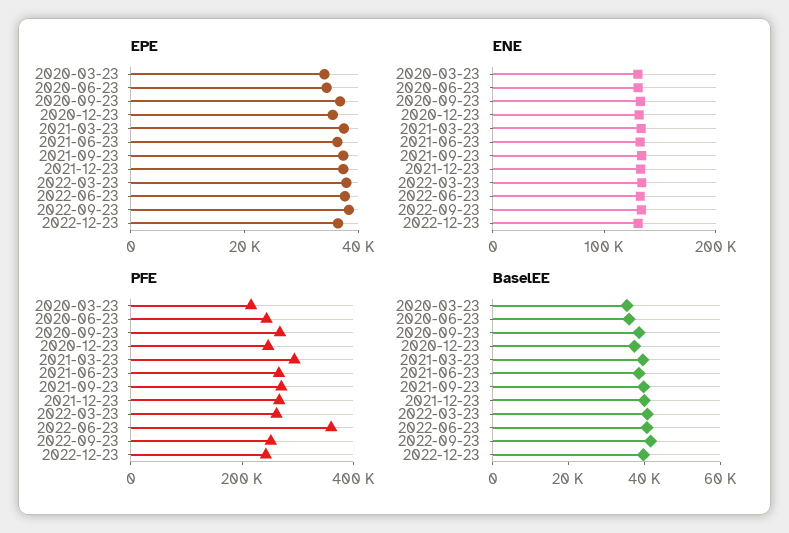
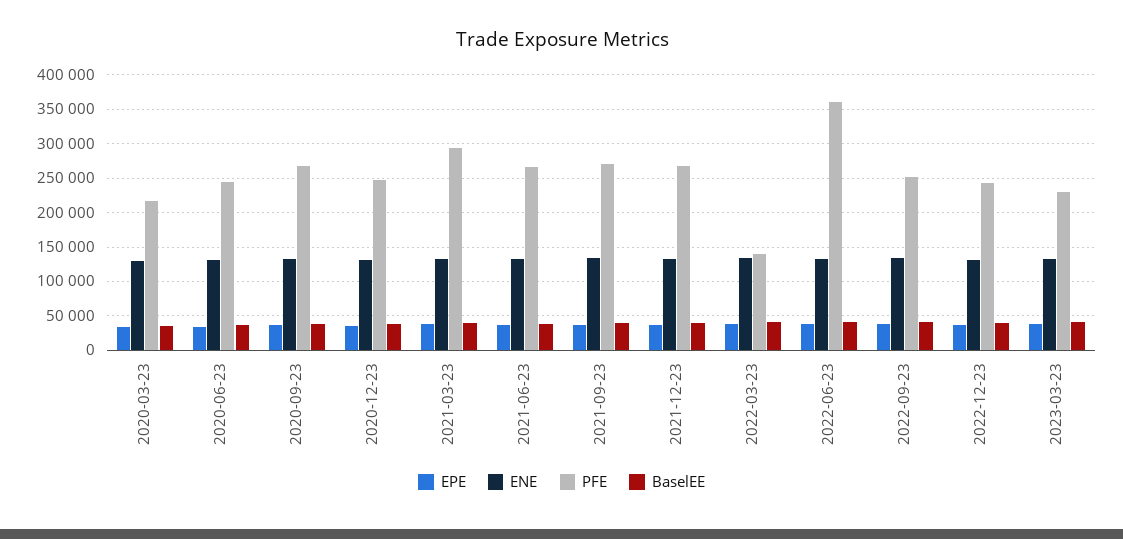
PFE, 2022-03-23: 250000 -> 140000
EPE, 2023-03-23: none -> 40000
ENE, 2023-03-23: none -> 130000
PFE, 2023-03-23: none -> 230000
BaselEE, 2023-03-23: none -> 40000

